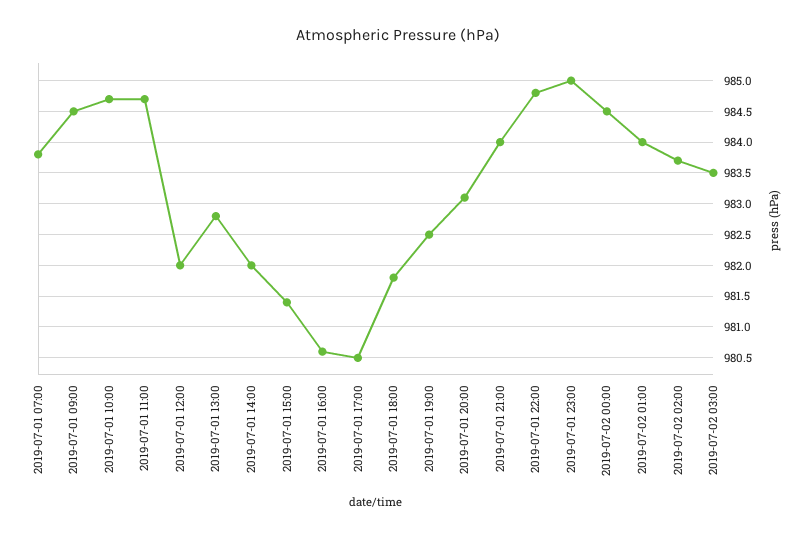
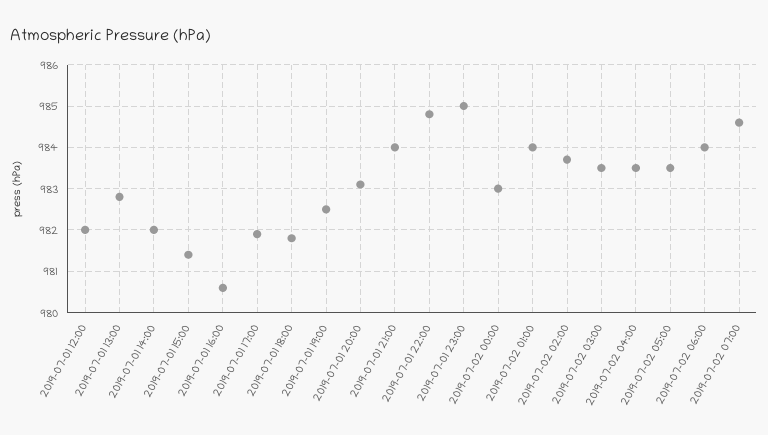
2019-07-01 07:00: 983.8 -> none
2019-07-01 09:00: 984.5 -> none
2019-07-01 10:00: 984.7 -> none
2019-07-01 11:00: 984.7 -> none
2019-07-01 17:00: 980.5 -> 982
2019-07-02 00:00: 984.5 -> 983
2019-07-02 04:00: none -> 983.5
2019-07-02 05:00: none -> 983.5
2019-07-02 06:00: none -> 984
2019-07-02 07:00: none -> 984.5

